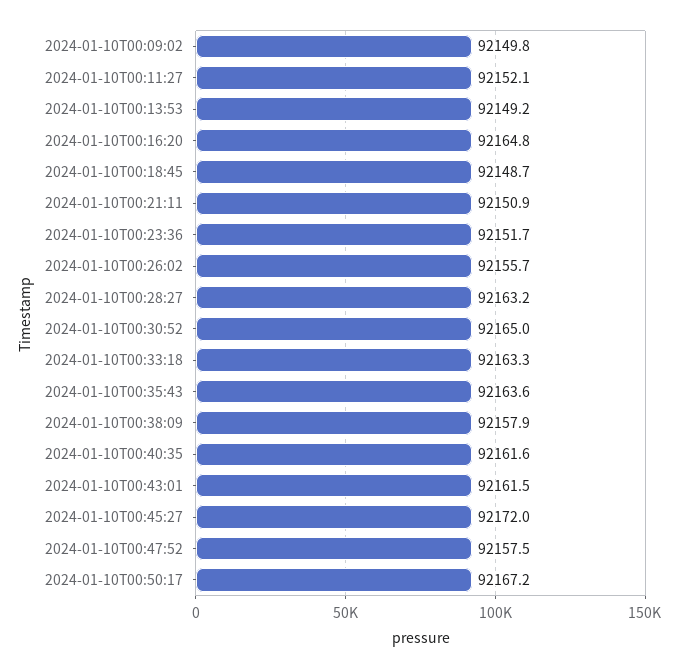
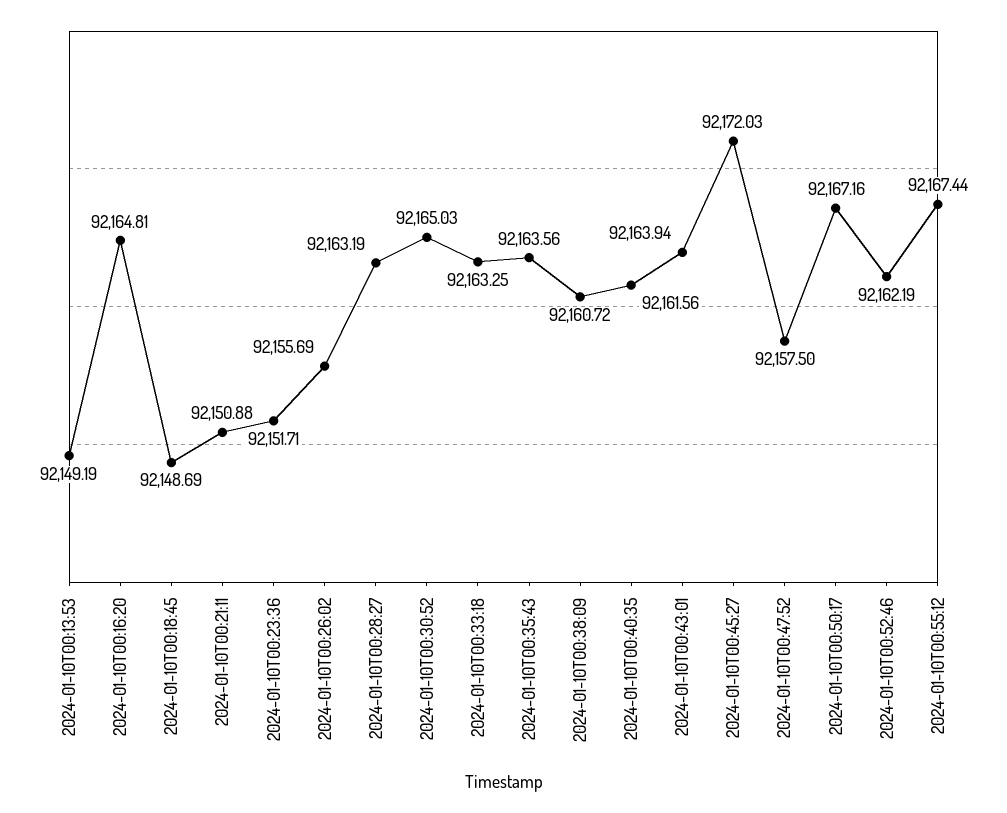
2024-01-10T00:09:02: 92149.8 -> none
2024-01-10T00:11:27: 92152.1 -> none
2024-01-10T00:38:09: 92157.9 -> 92160.72
2024-01-10T00:43:01: 92161.5 -> 92163.94
2024-01-10T00:52:46: none -> 92162.19
2024-01-10T00:55:12: none -> 92167.44

